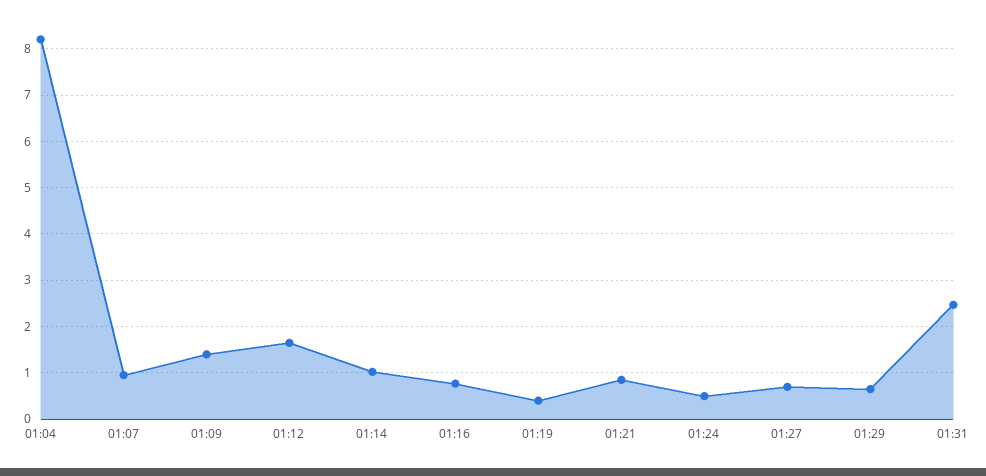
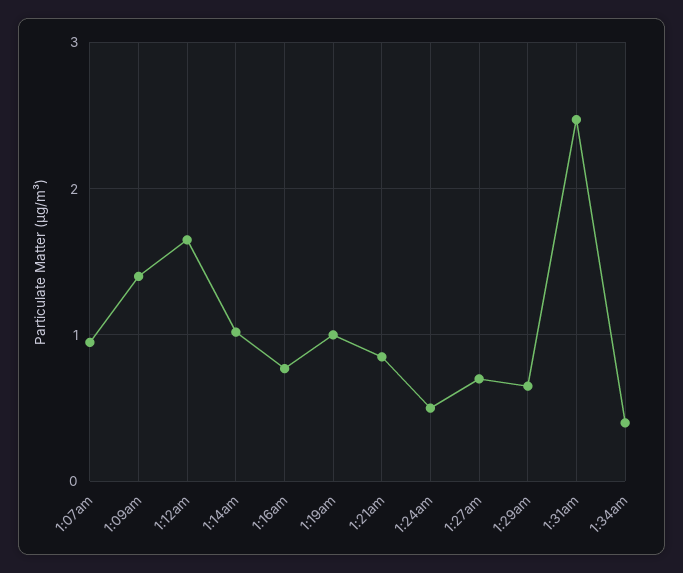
01:04: 8.2 -> none
01:19: 0.4 -> 1
1:34am: none -> 0.4

